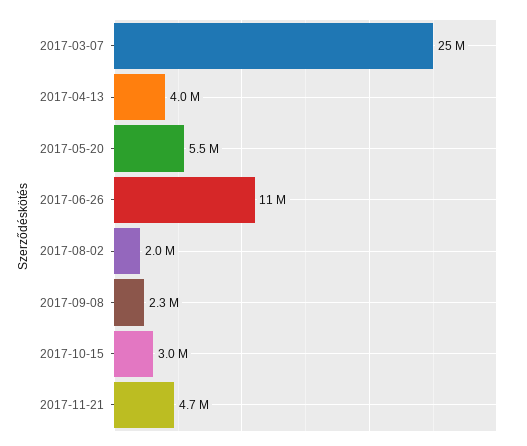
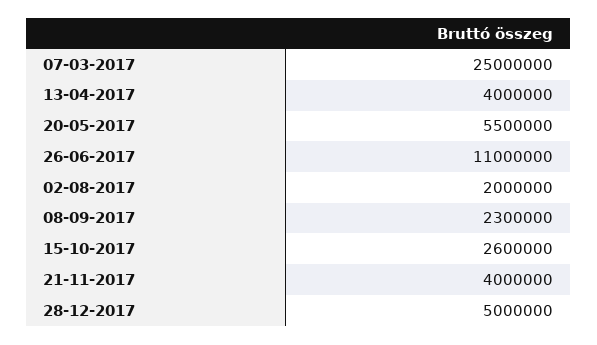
2017-10-15: 3000000 -> 2600000
2017-11-21: 4700000 -> 4000000
28-12-2017: none -> 5000000

